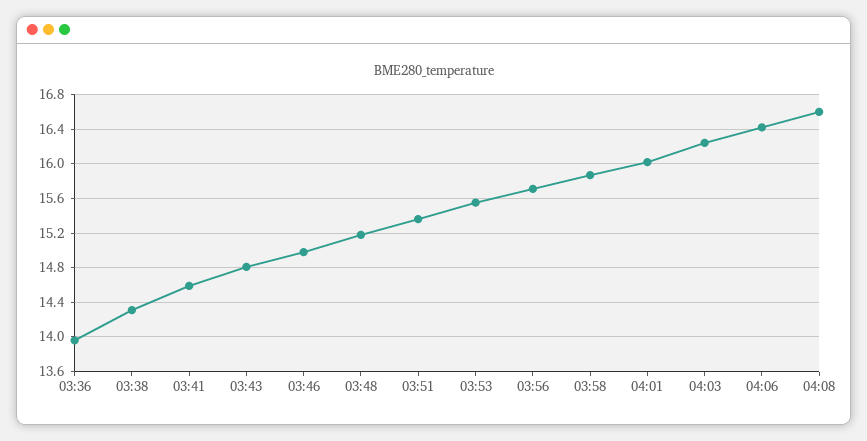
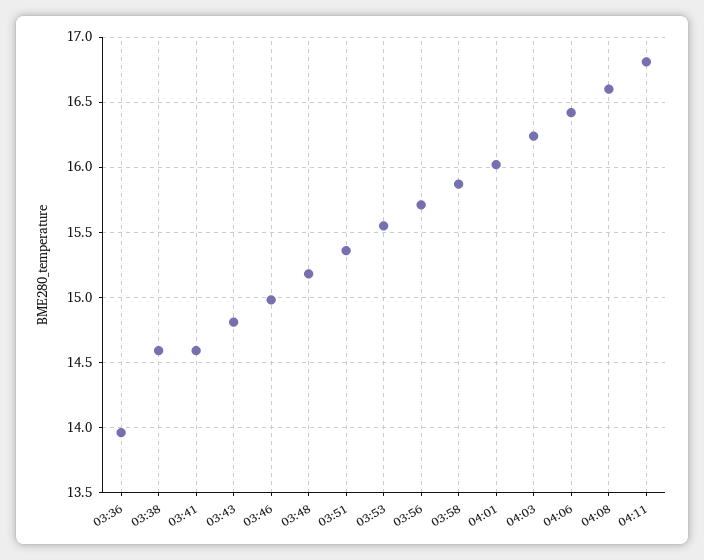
03:38: 14.3 -> 14.6
04:11: none -> 16.8

